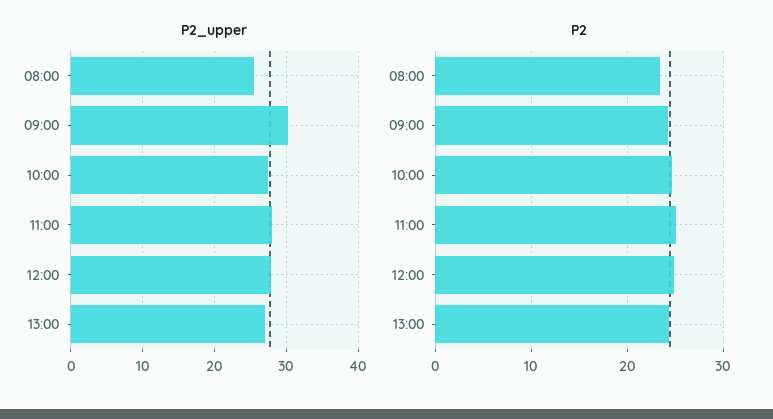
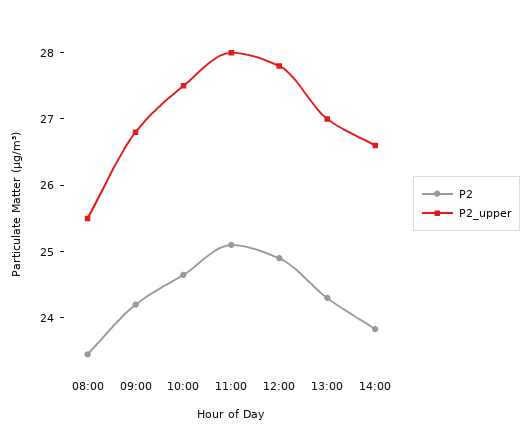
P2_upper, 09:00: 30 -> 26.8
P2, 14:00: none -> 23.8
P2_upper, 14:00: none -> 26.6

